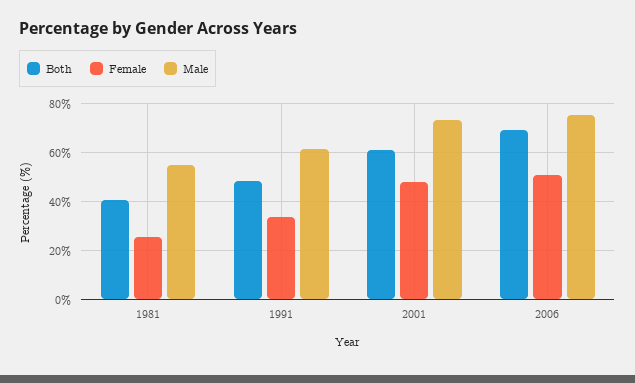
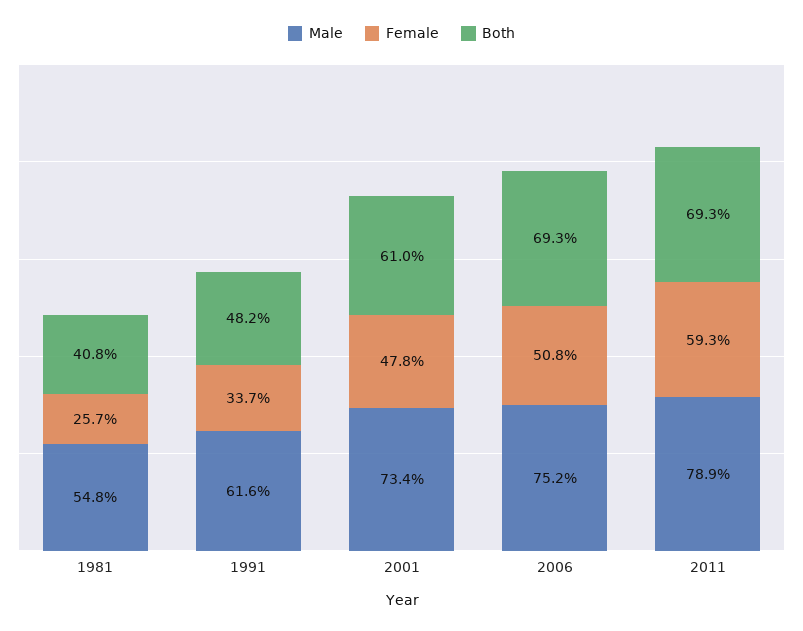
Male, 2011: none -> 78.9
Female, 2011: none -> 59.3
Both, 2011: none -> 69.3

